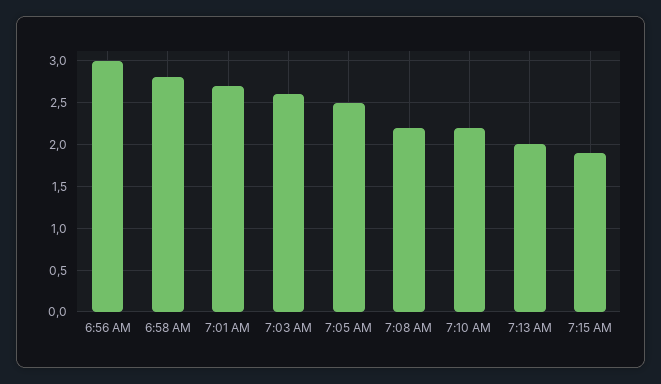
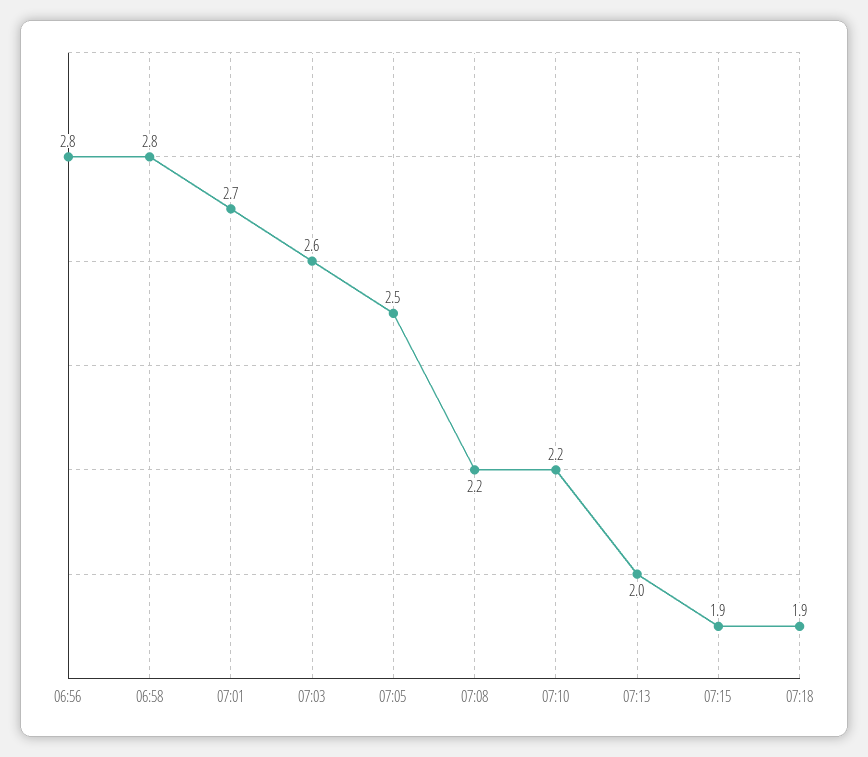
6:56 AM: 3 -> 2.8
07:18: none -> 1.9

